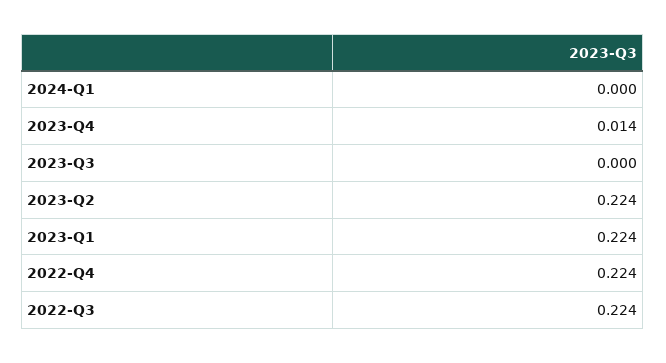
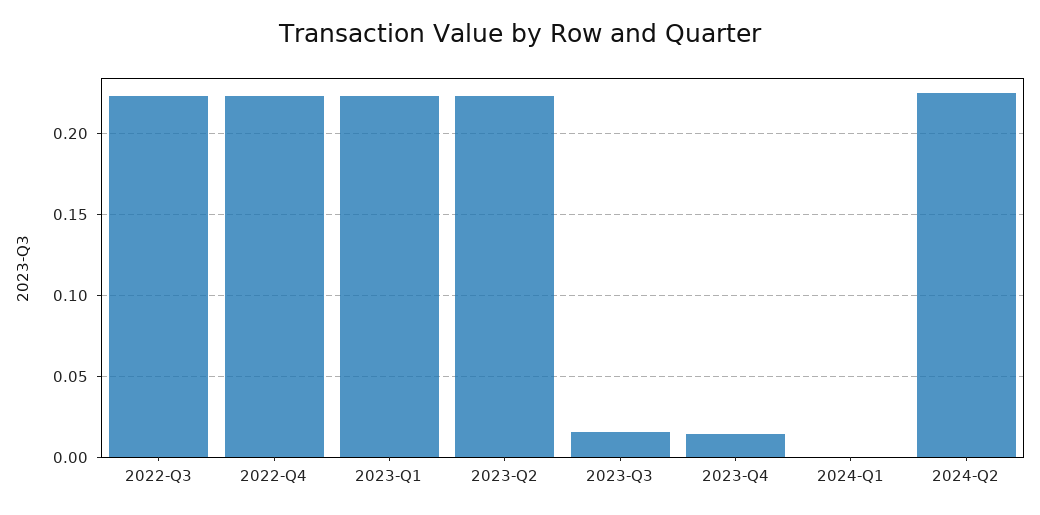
2023-Q3: 0 -> 0.015
2024-Q2: none -> 0.225

